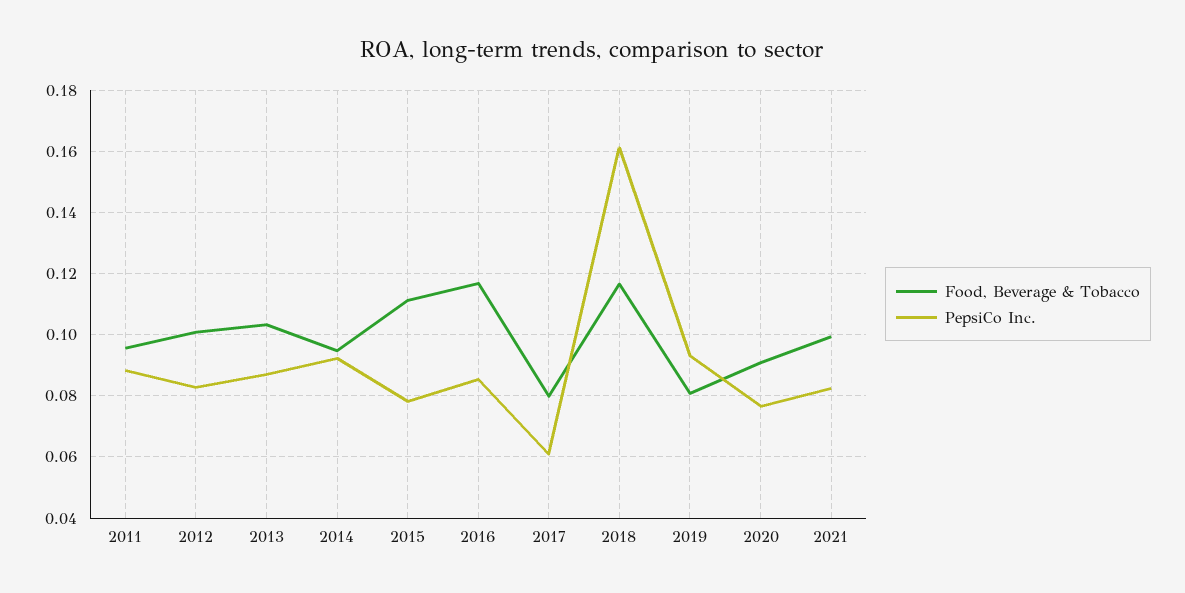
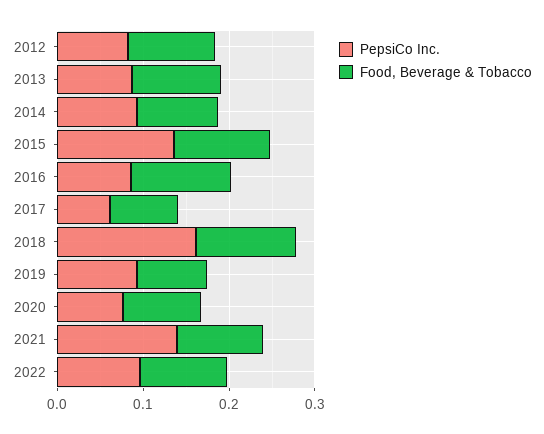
Food, Beverage & Tobacco, 2011: 0.096 -> none
PepsiCo Inc., 2011: 0.088 -> none
PepsiCo Inc., 2015: 0.078 -> 0.14
PepsiCo Inc., 2021: 0.082 -> 0.14
PepsiCo Inc., 2022: none -> 0.1
Food, Beverage & Tobacco, 2022: none -> 0.1

